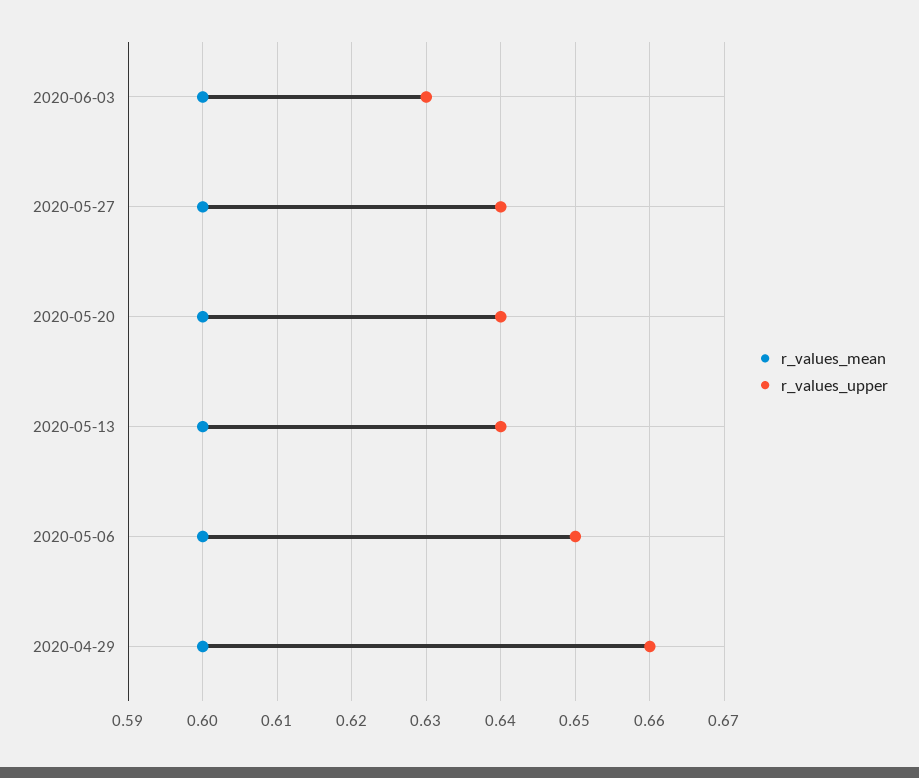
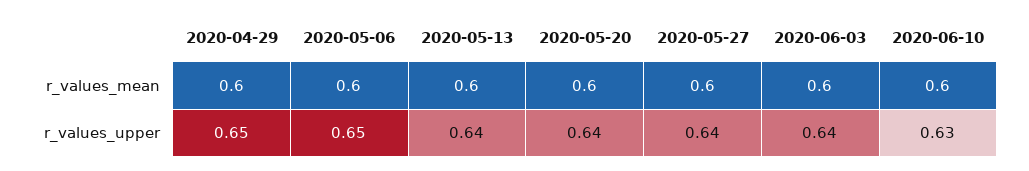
r_values_upper, 2020-06-03: 0.63 -> 0.64
r_values_upper, 2020-04-29: 0.66 -> 0.65
r_values_mean, 2020-06-10: none -> 0.6
r_values_upper, 2020-06-10: none -> 0.63

